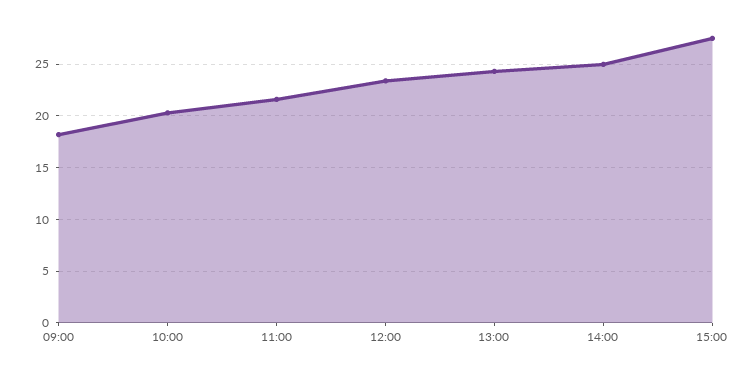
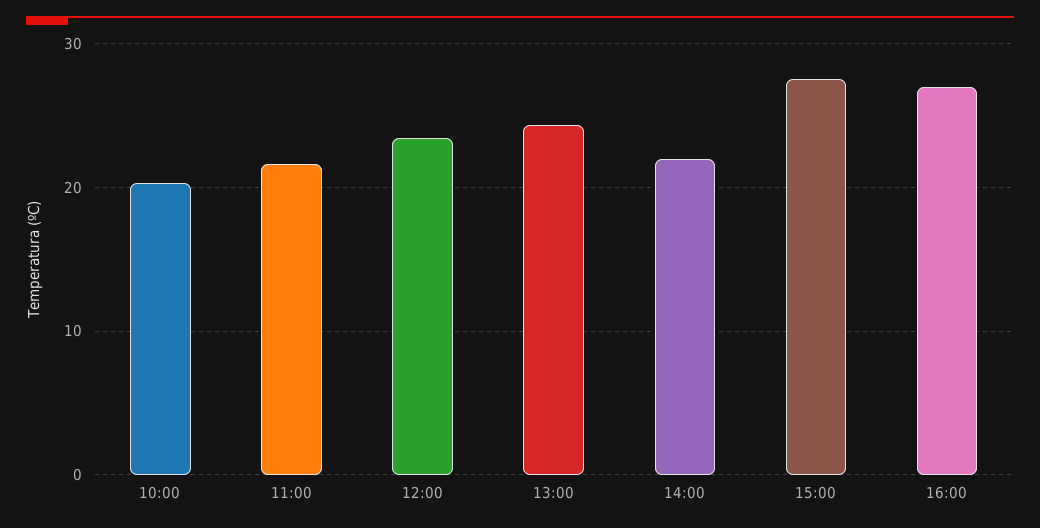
09:00: 18 -> none
14:00: 25 -> 22
16:00: none -> 27

